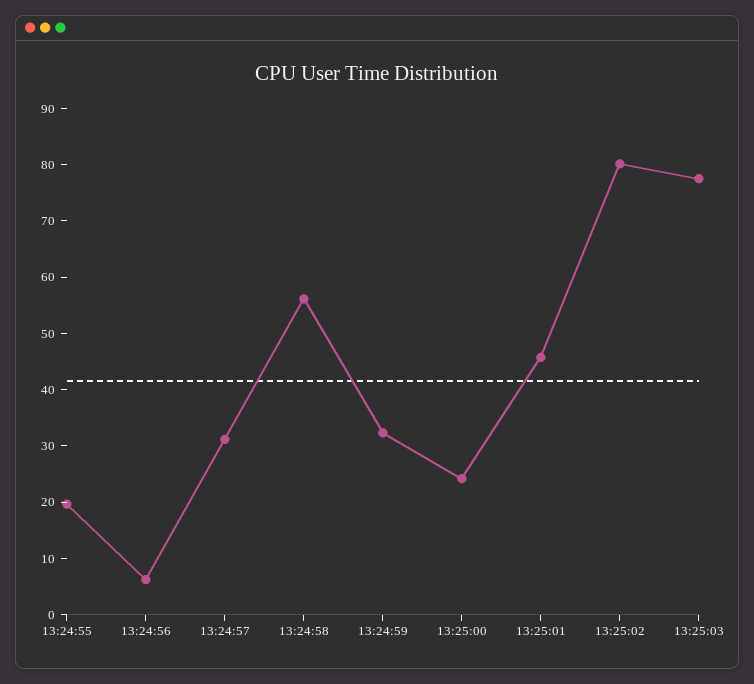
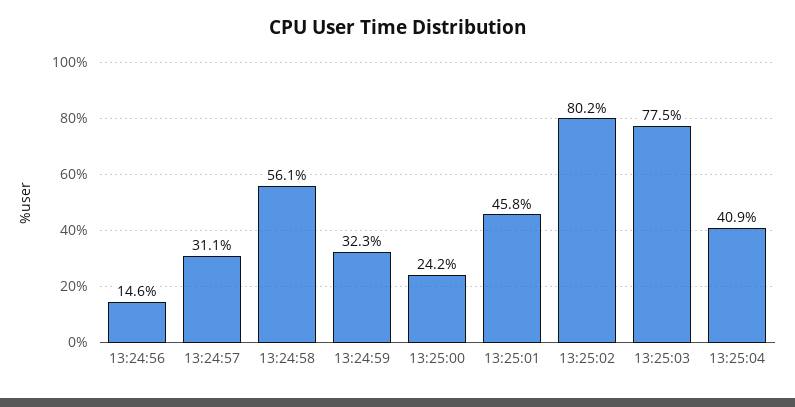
13:24:55: 20 -> none
13:24:56: 6 -> 14.6
13:25:04: none -> 40.9

